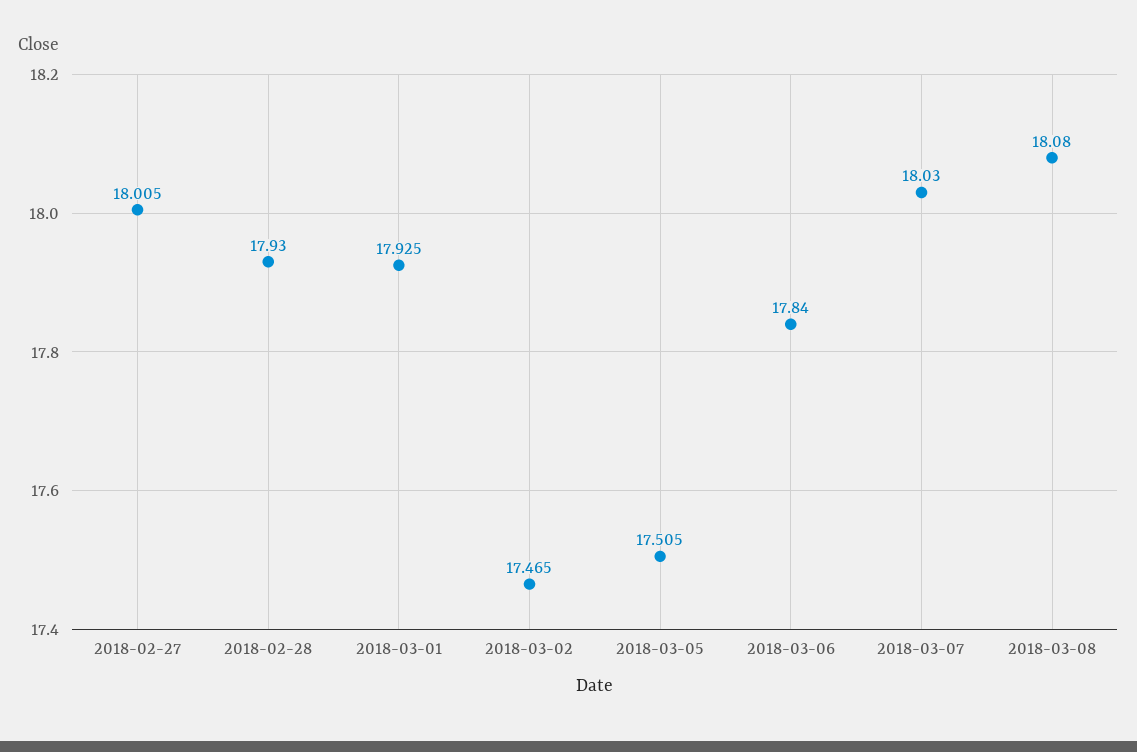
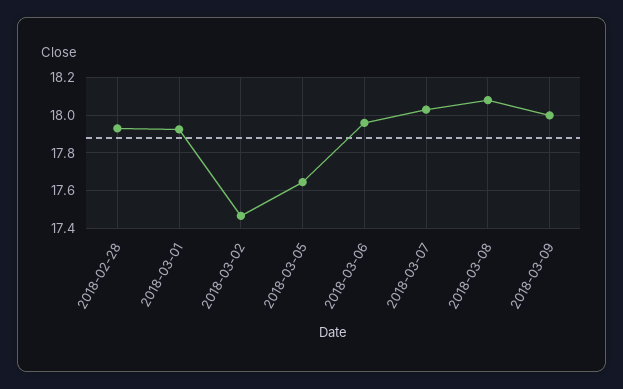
2018-02-27: 18.005 -> none
2018-03-05: 17.505 -> 17.65
2018-03-06: 17.84 -> 17.95
2018-03-09: none -> 18

